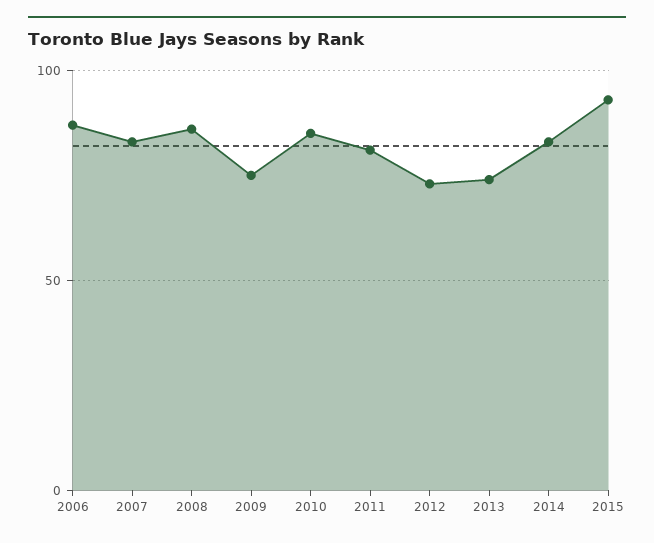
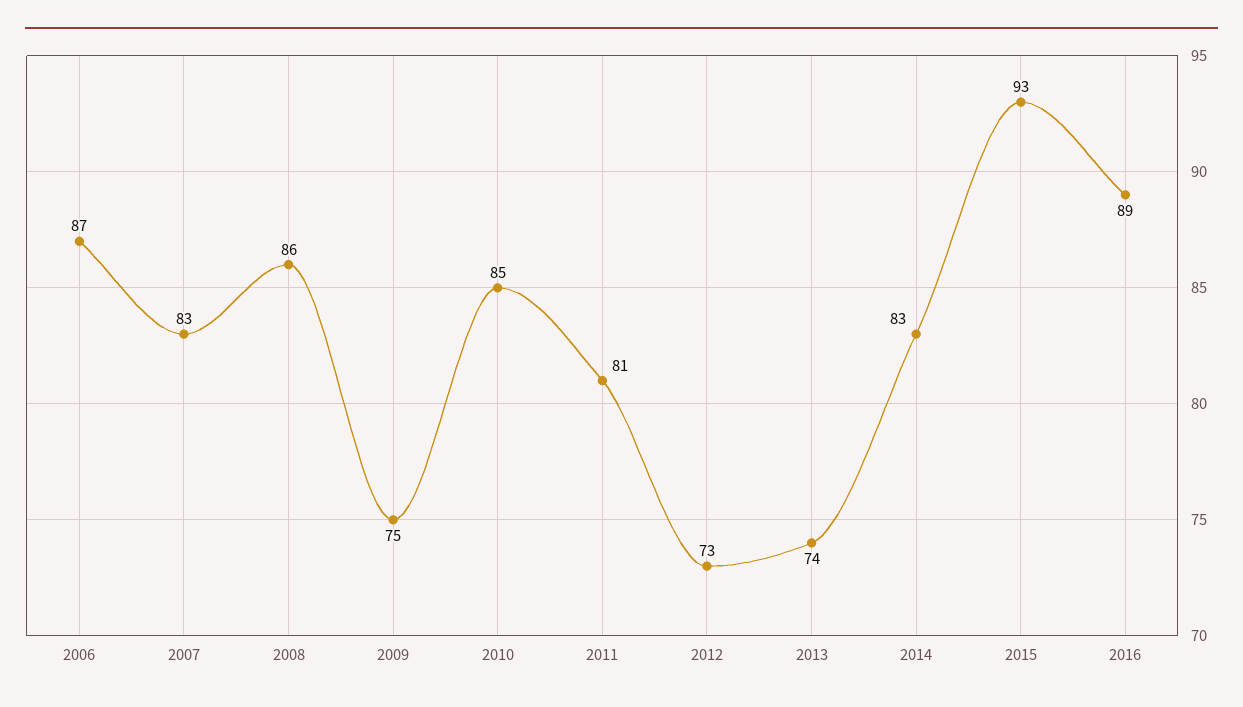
2016: none -> 89

